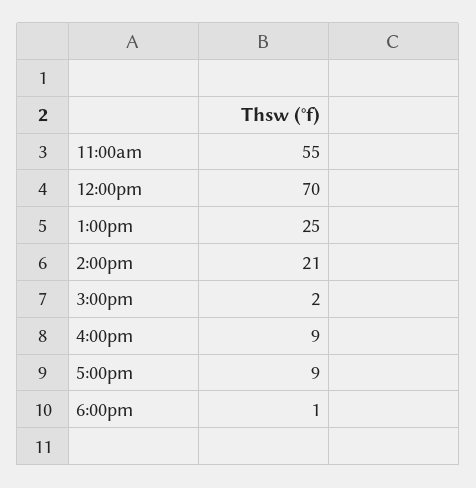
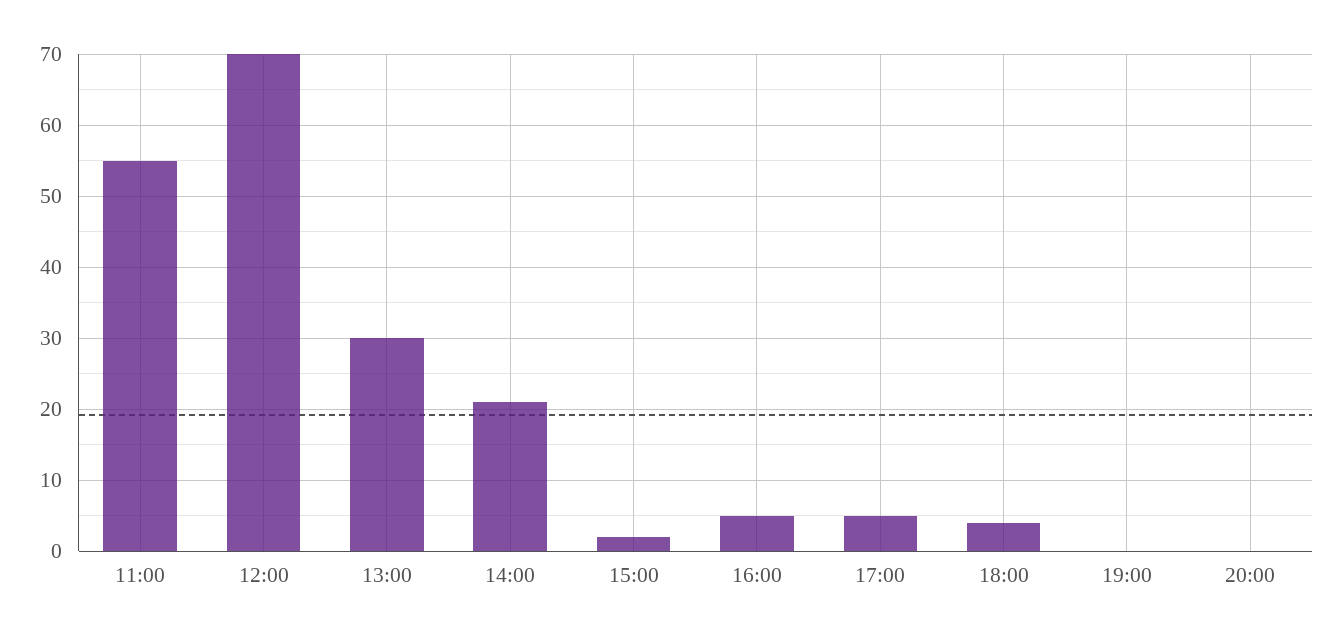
1:00pm: 25 -> 30
4:00pm: 9 -> 5
5:00pm: 9 -> 5
6:00pm: 1 -> 4
19:00: none -> 0
20:00: none -> 0

